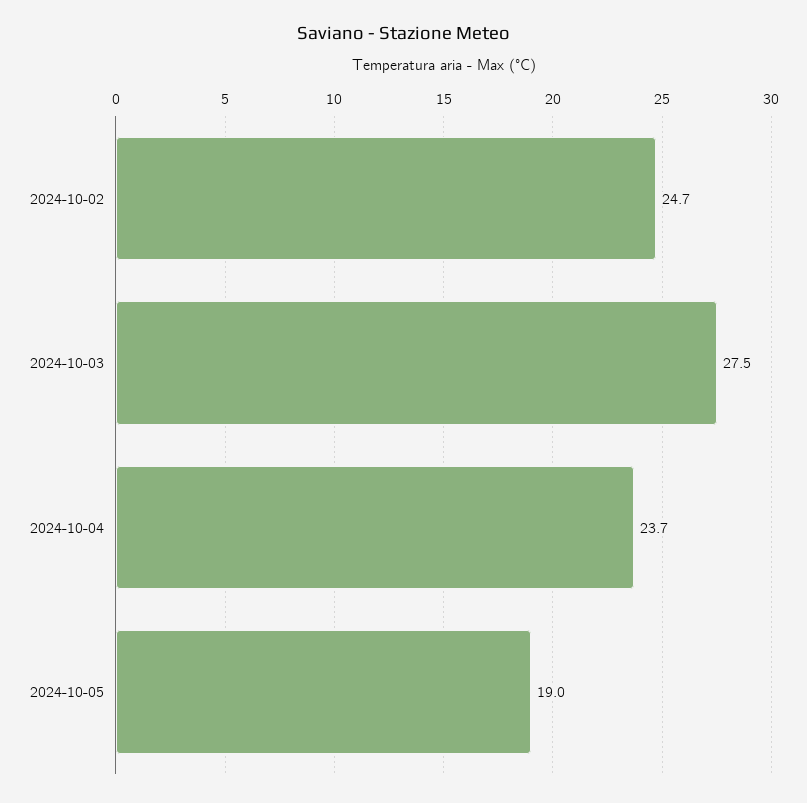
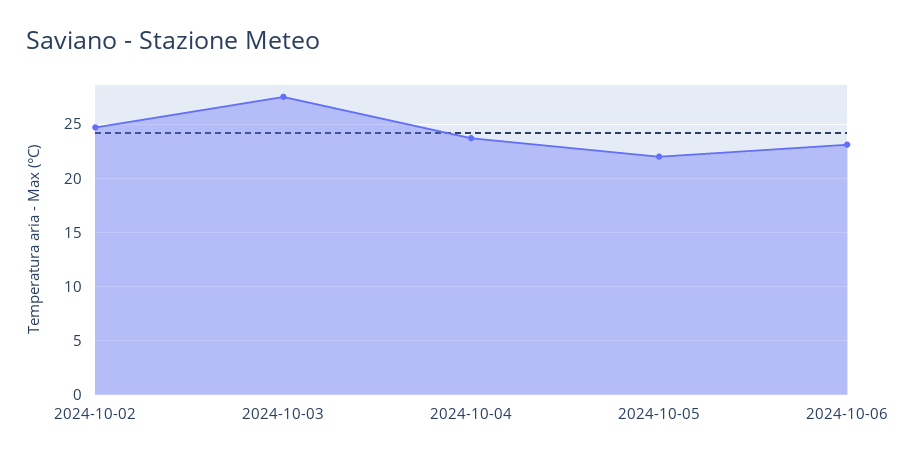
2024-10-05: 19 -> 22
2024-10-06: none -> 23

